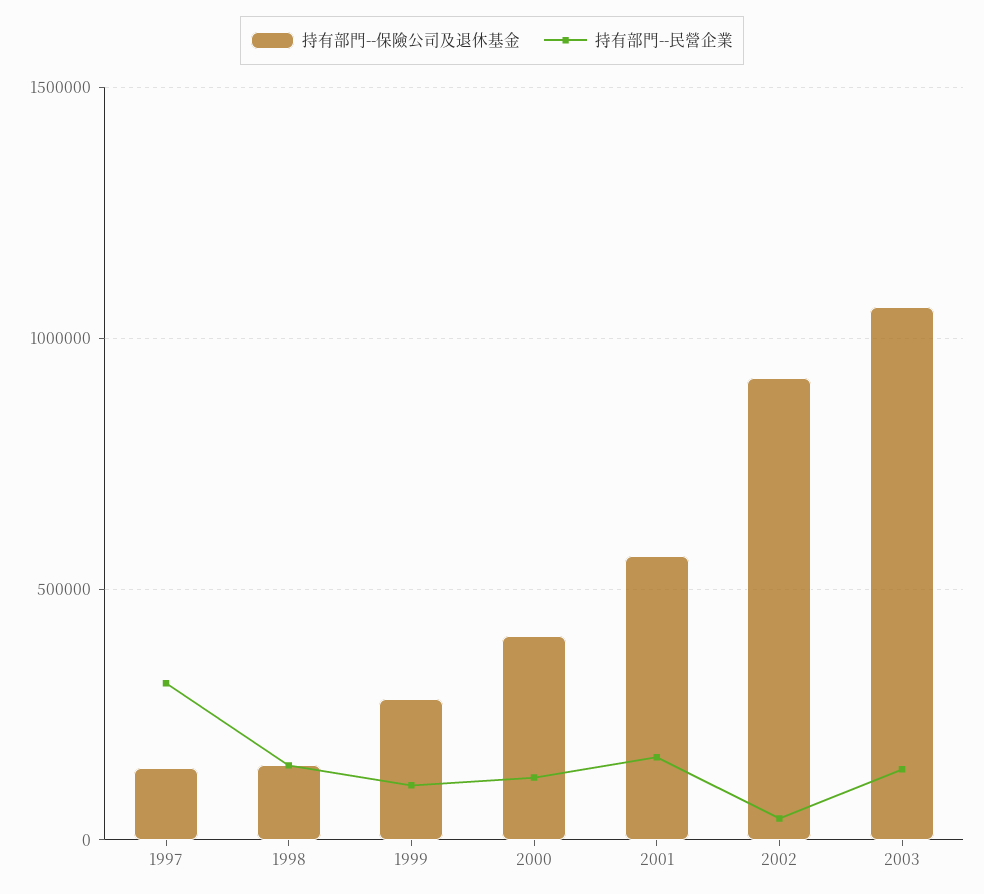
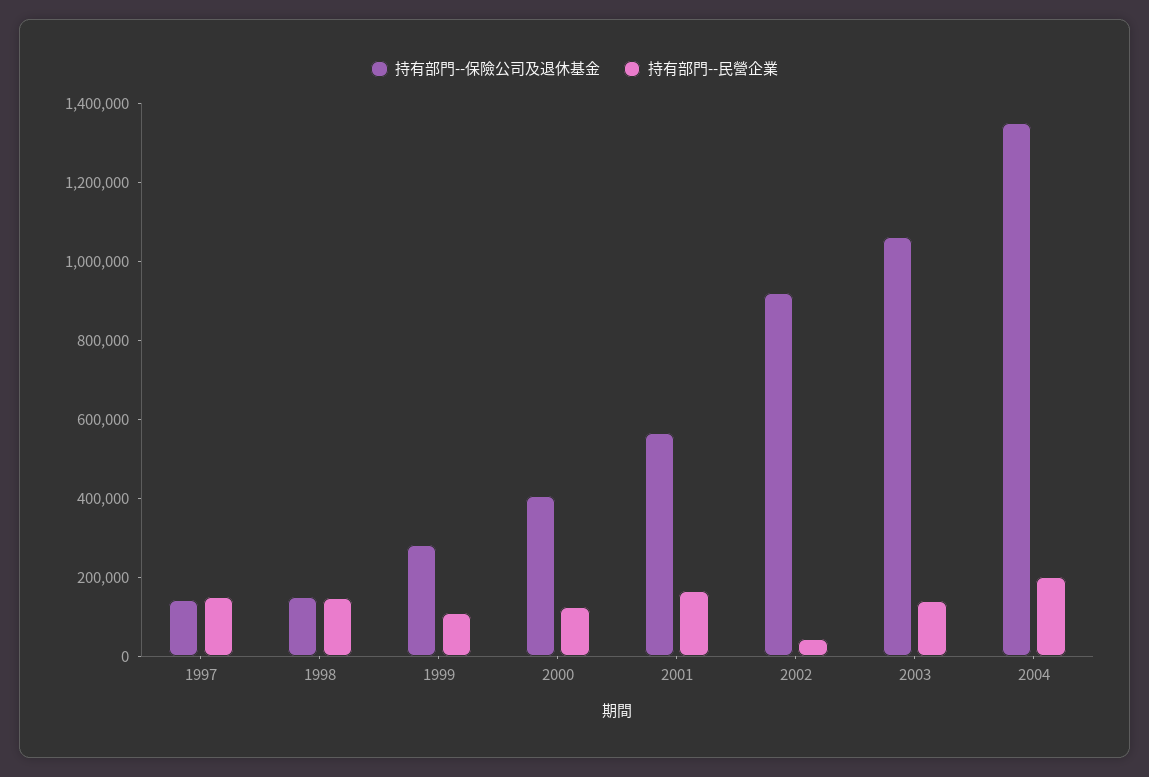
持有部門--民營企業, 1997: 300000 -> 150000
持有部門--保險公司及退休基金, 2004: none -> 1350000
持有部門--民營企業, 2004: none -> 200000

